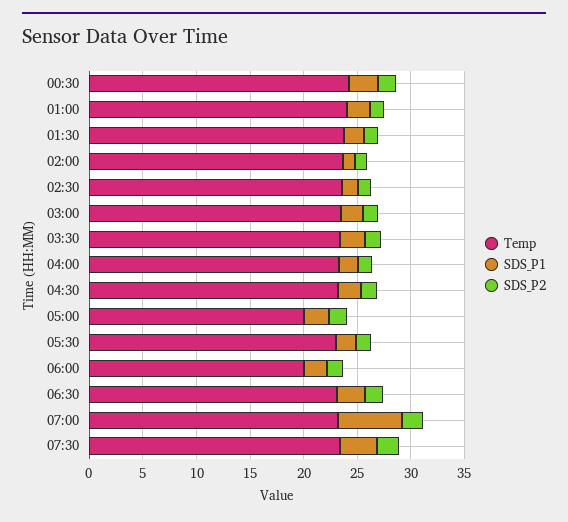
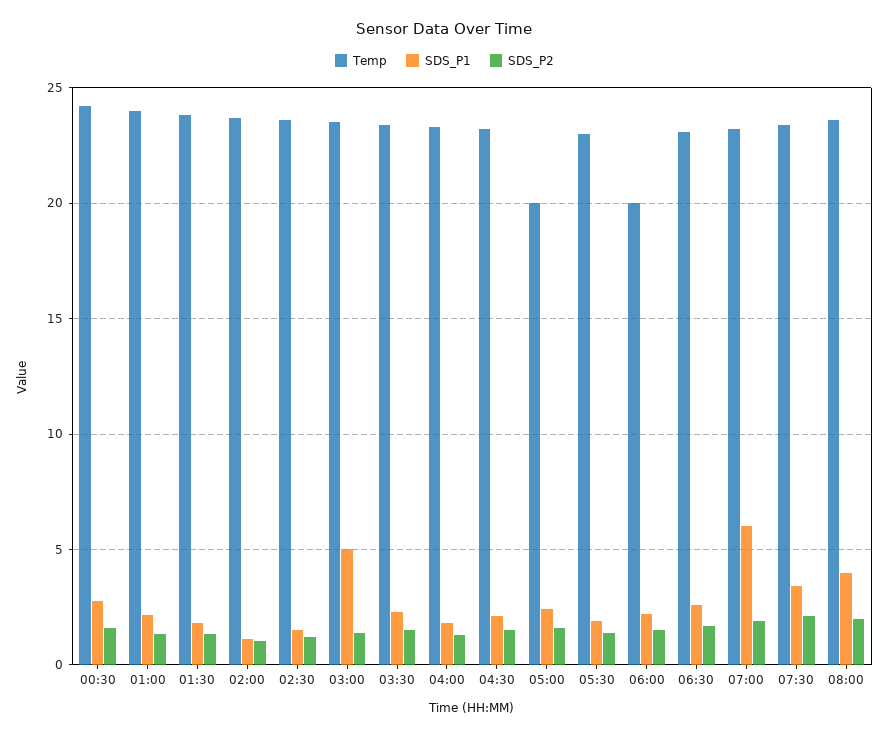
SDS_P1, 03:00: 2 -> 5
Temp, 08:00: none -> 23.5
SDS_P1, 08:00: none -> 4
SDS_P2, 08:00: none -> 2

